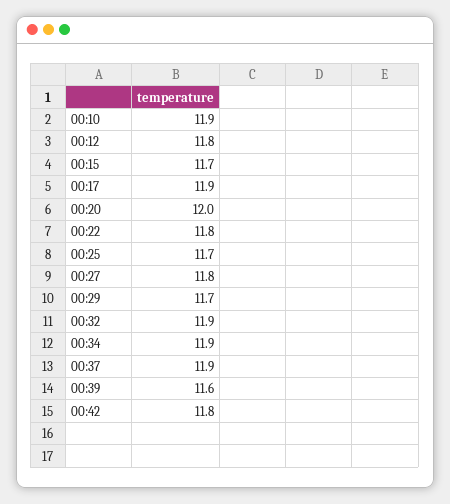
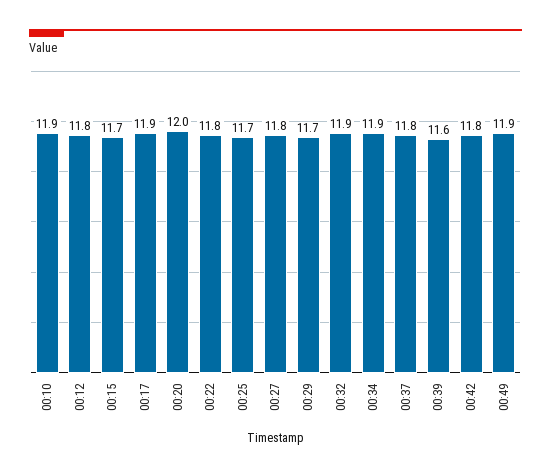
00:37: 11.9 -> 11.8
00:49: none -> 11.9

